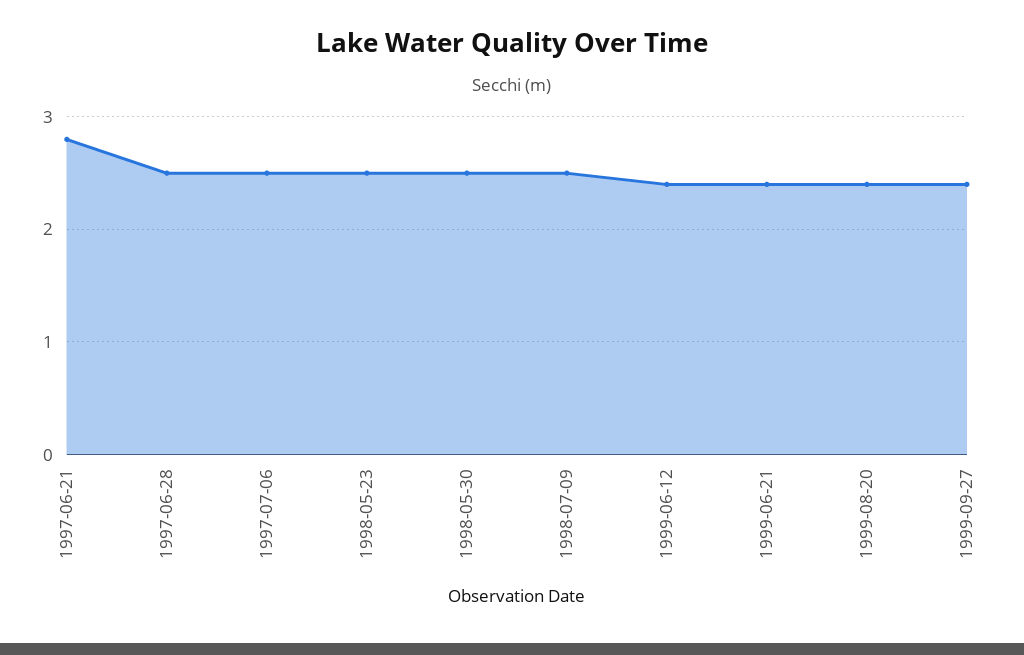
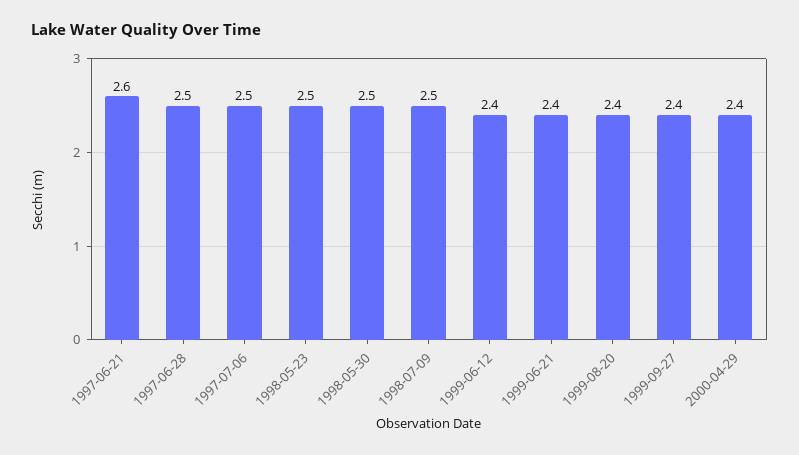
1997-06-21: 2.8 -> 2.6
2000-04-29: none -> 2.4

